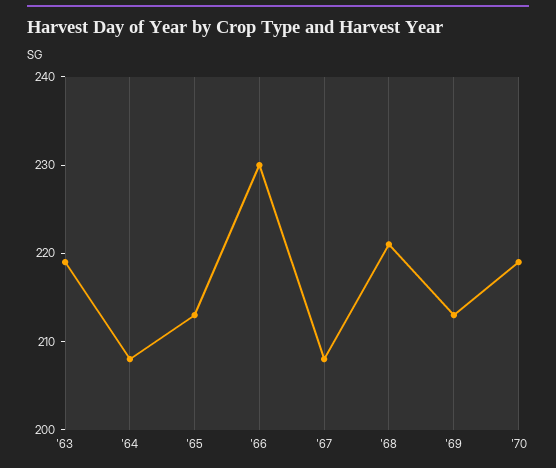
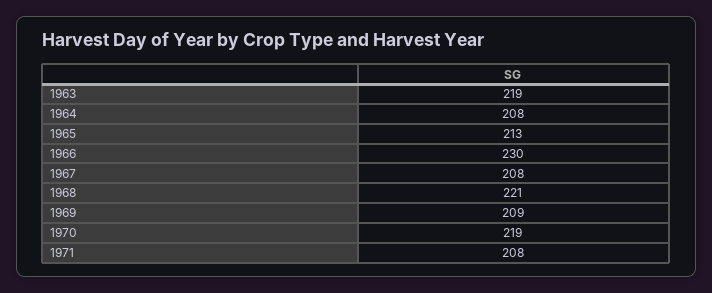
'69: 213 -> 209
1971: none -> 208

